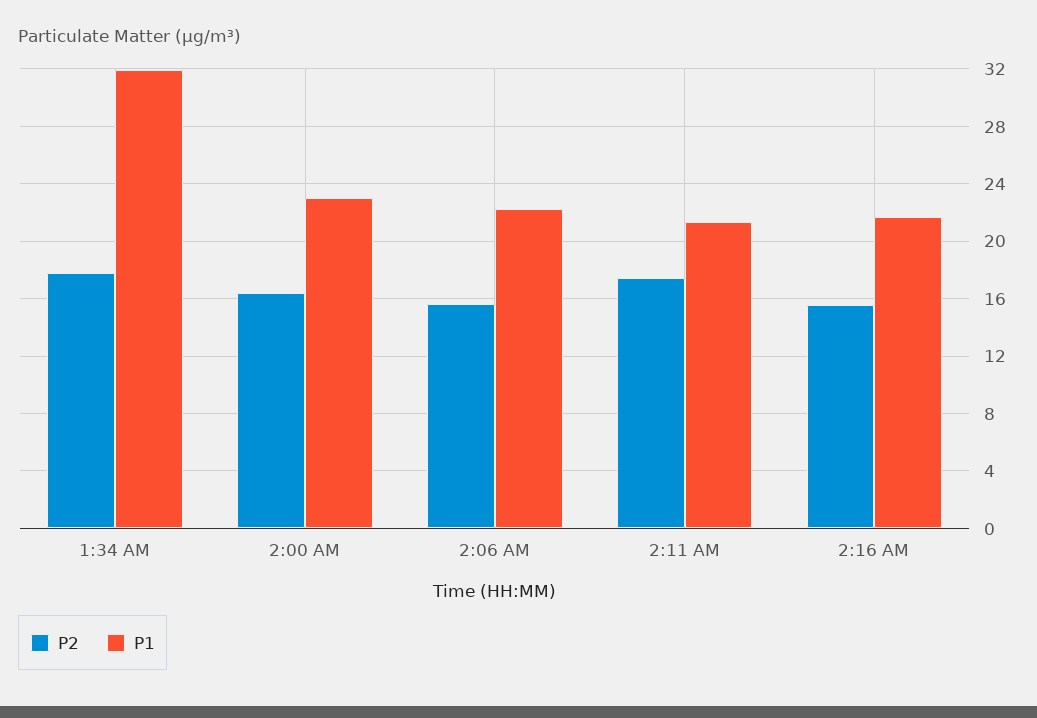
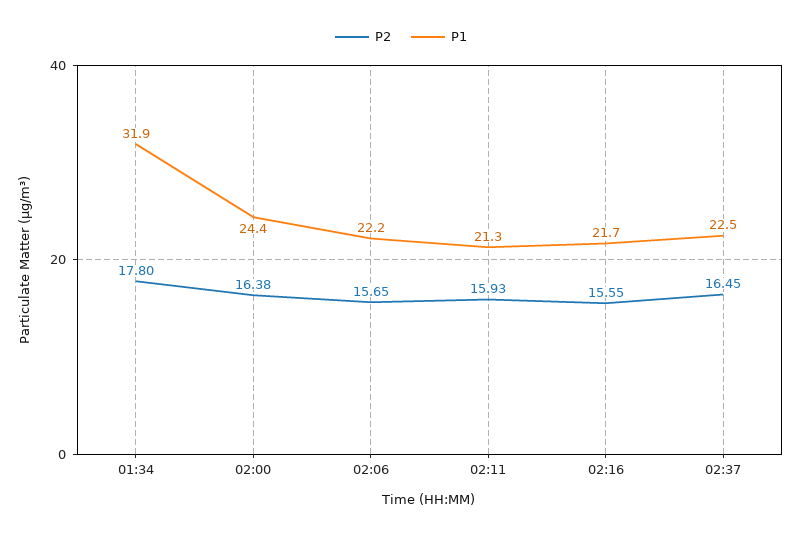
P1, 2:00 AM: 23 -> 24.4
P2, 2:11 AM: 17.5 -> 15.93
P2, 02:37: none -> 16.45
P1, 02:37: none -> 22.5

